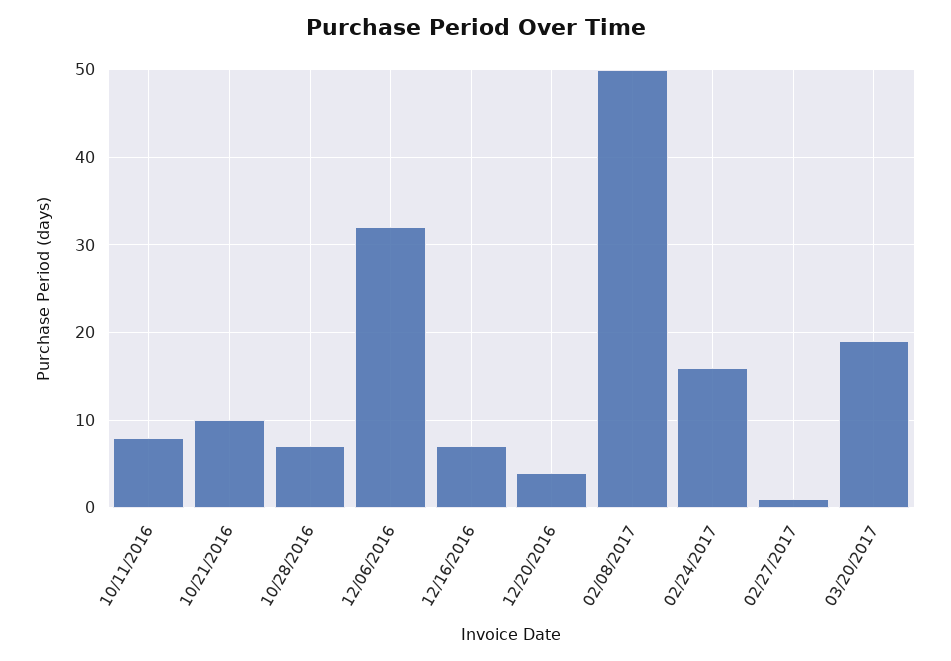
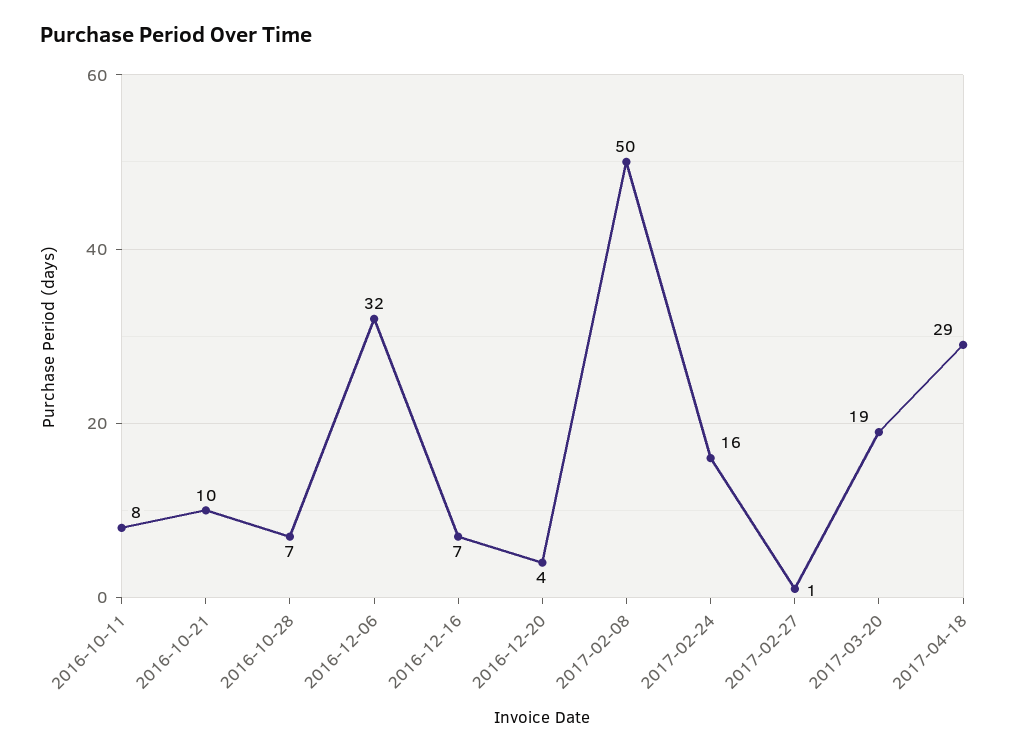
2017-04-18: none -> 29

